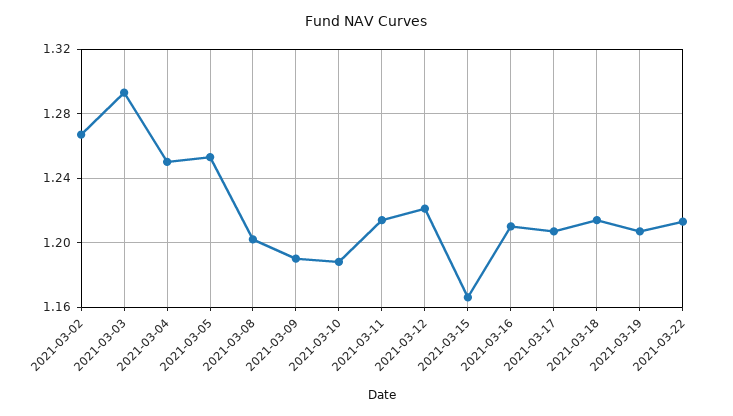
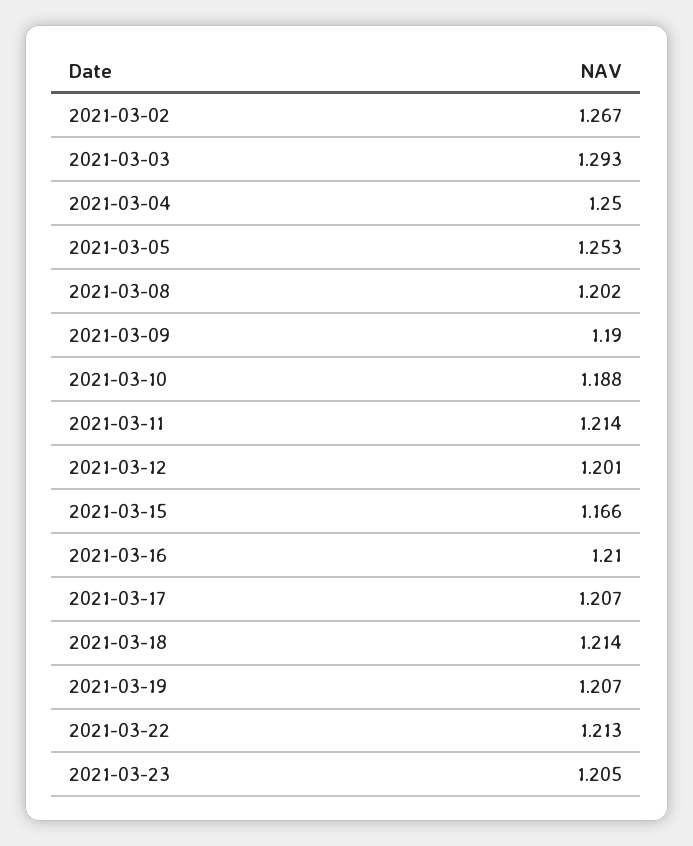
2021-03-12: 1.22 -> 1.201
2021-03-23: none -> 1.205

